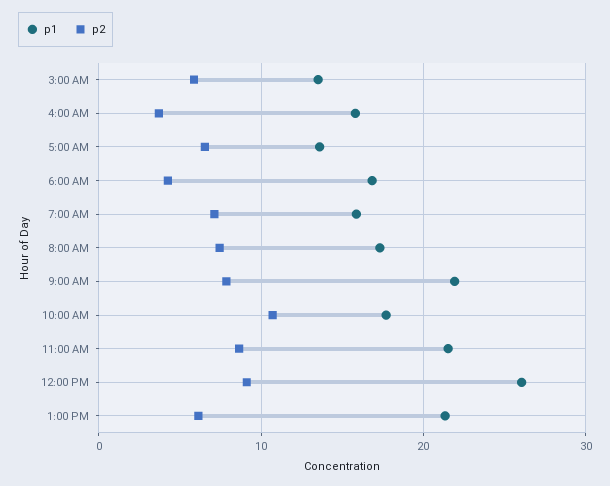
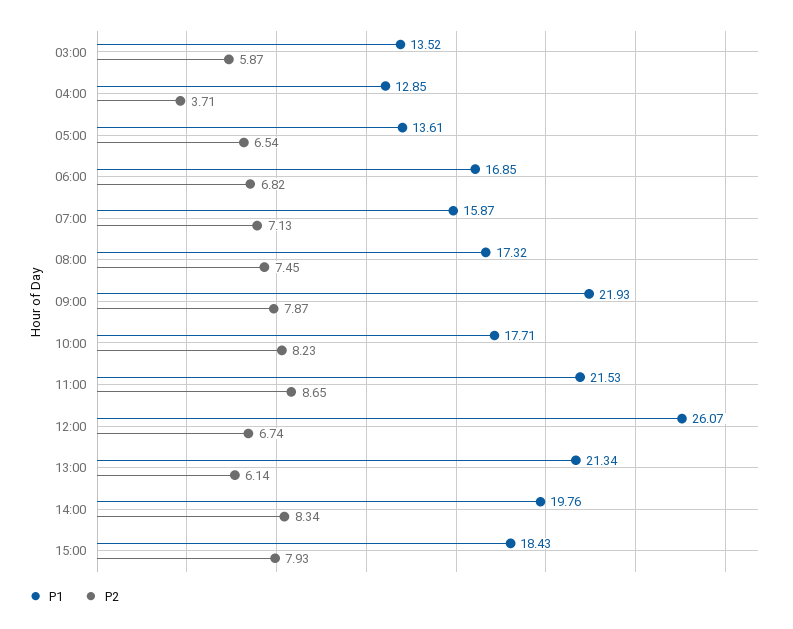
p1, 4:00 AM: 16 -> 12.85
p2, 6:00 AM: 4 -> 6.82
p2, 10:00 AM: 11 -> 8.23
p2, 12:00 PM: 9 -> 6.74
p1, 14:00: none -> 19.76
p2, 14:00: none -> 8.34
p1, 15:00: none -> 18.43
p2, 15:00: none -> 7.93

